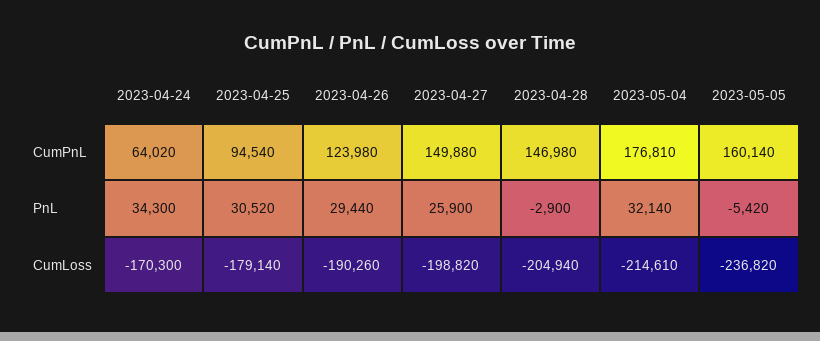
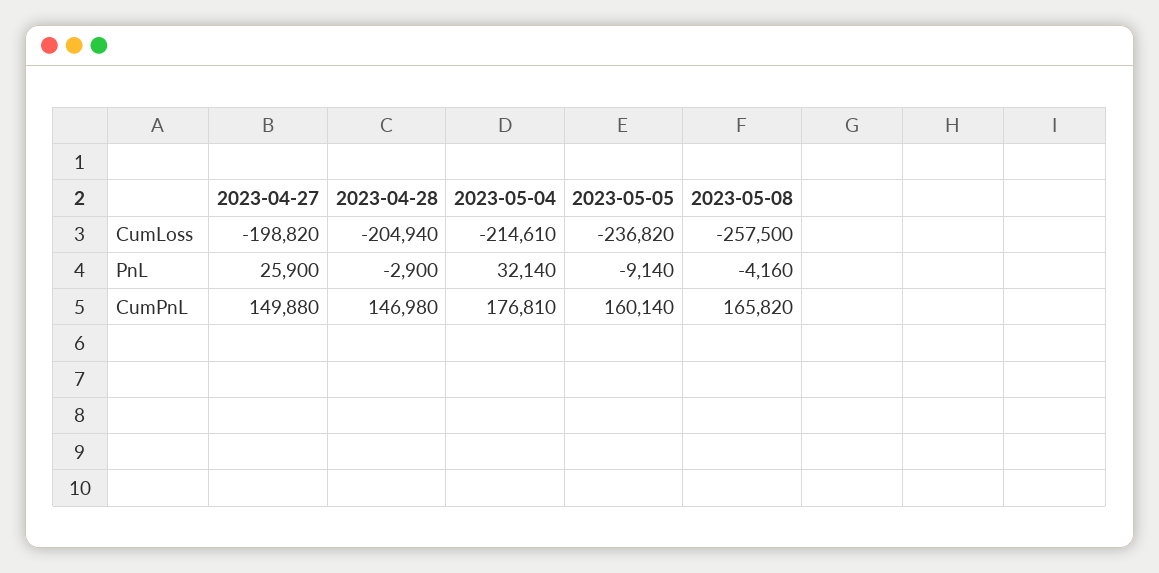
2023-04-24, CumPnL: 64020 -> none
2023-04-25, CumPnL: 94540 -> none
2023-04-26, CumPnL: 123980 -> none
2023-04-24, PnL: 34300 -> none
2023-04-25, PnL: 30520 -> none
2023-04-26, PnL: 29440 -> none
2023-05-05, PnL: -5420 -> -9140
2023-04-24, CumLoss: -170300 -> none
2023-04-25, CumLoss: -179140 -> none
2023-04-26, CumLoss: -190260 -> none
2023-05-08, CumLoss: none -> -257500
2023-05-08, PnL: none -> -4160
2023-05-08, CumPnL: none -> 165820

